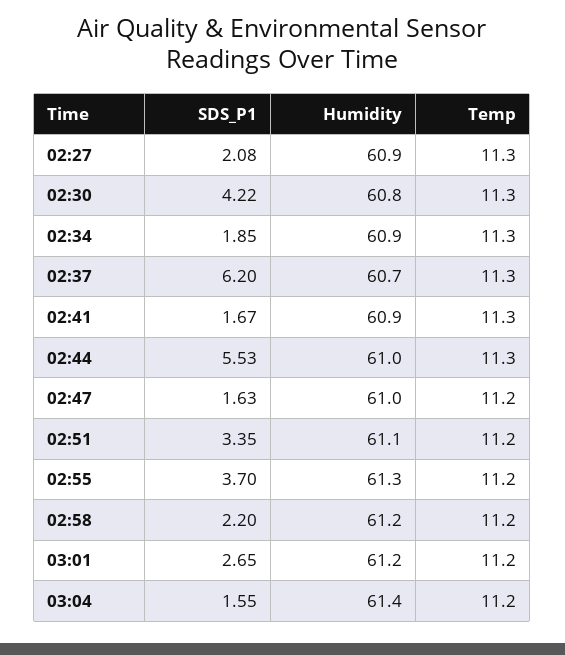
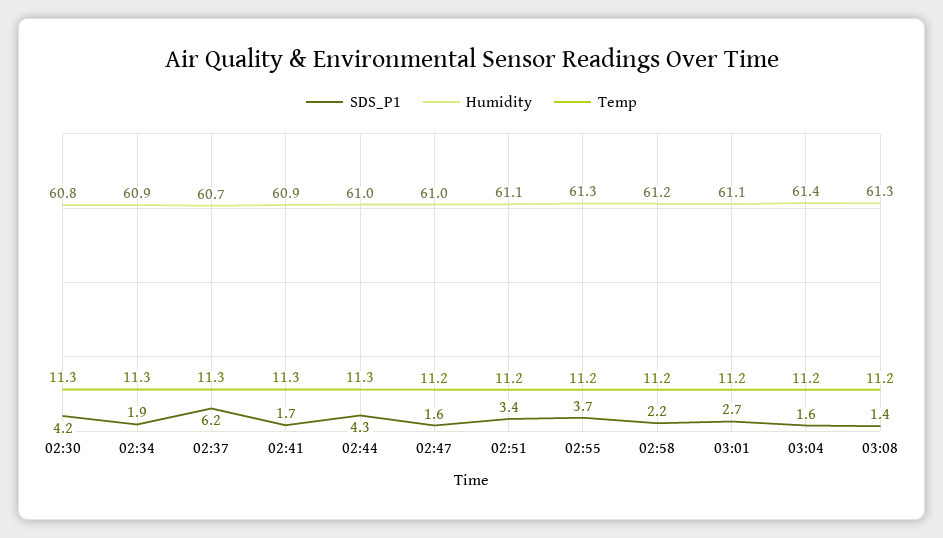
SDS_P1, 02:27: 2.08 -> none
Humidity, 02:27: 60.9 -> none
Temp, 02:27: 11.3 -> none
SDS_P1, 02:44: 5.53 -> 4.3
Humidity, 03:01: 61.2 -> 61.1
SDS_P1, 03:08: none -> 1.4
Humidity, 03:08: none -> 61.3
Temp, 03:08: none -> 11.2

